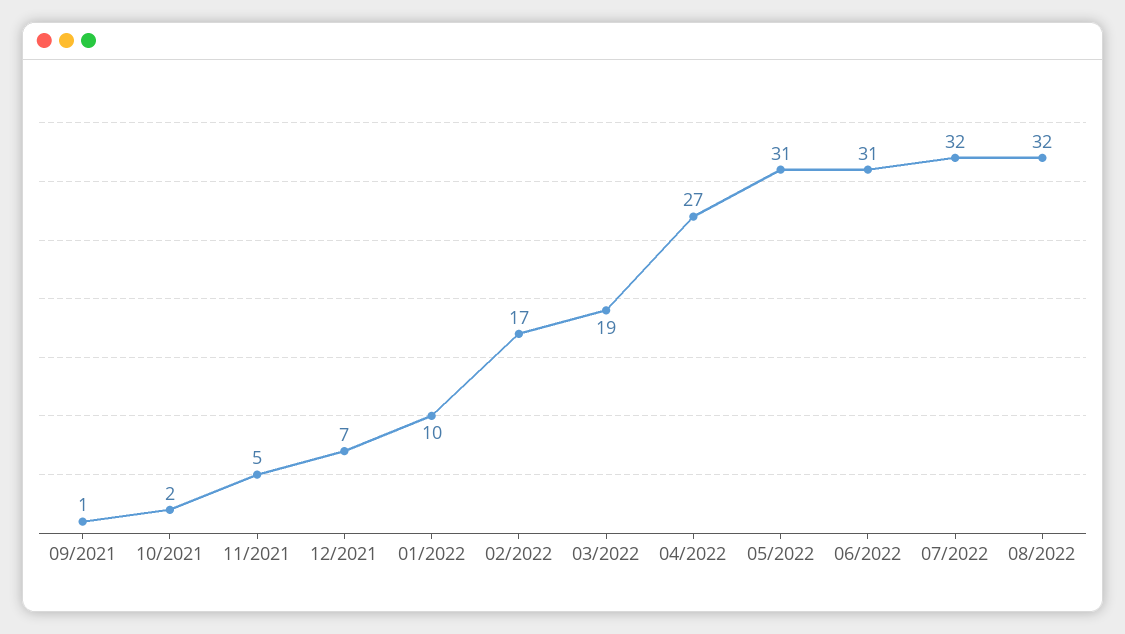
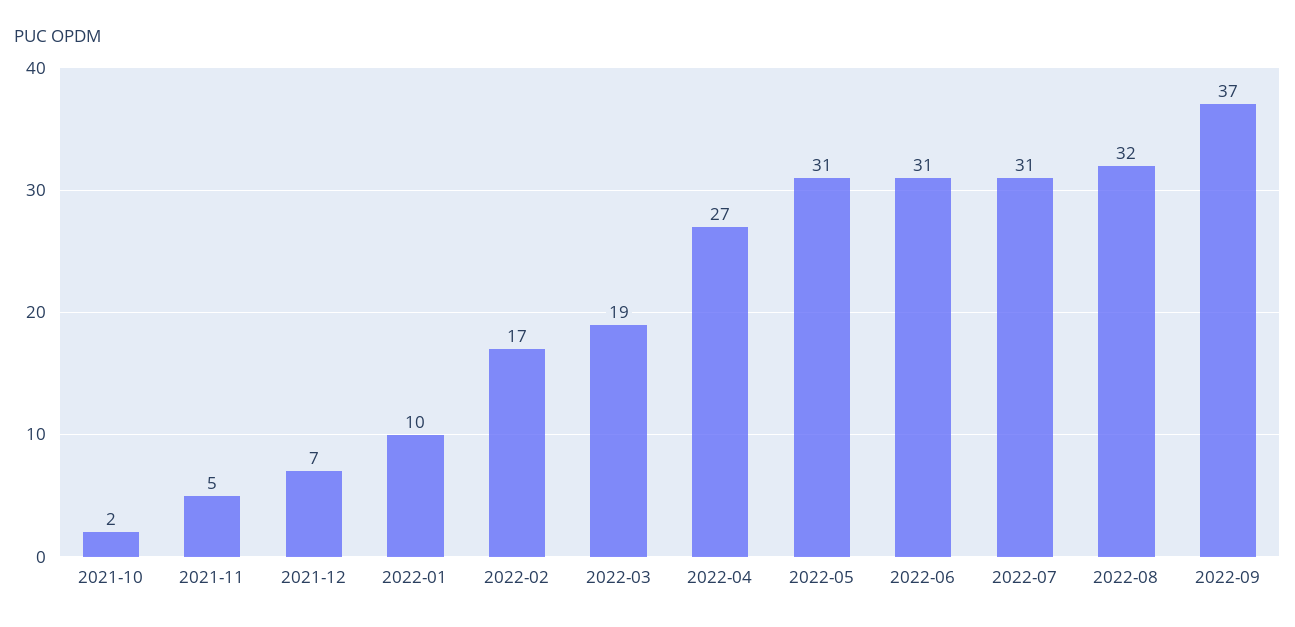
09/2021: 1 -> none
07/2022: 32 -> 31
2022-09: none -> 37

